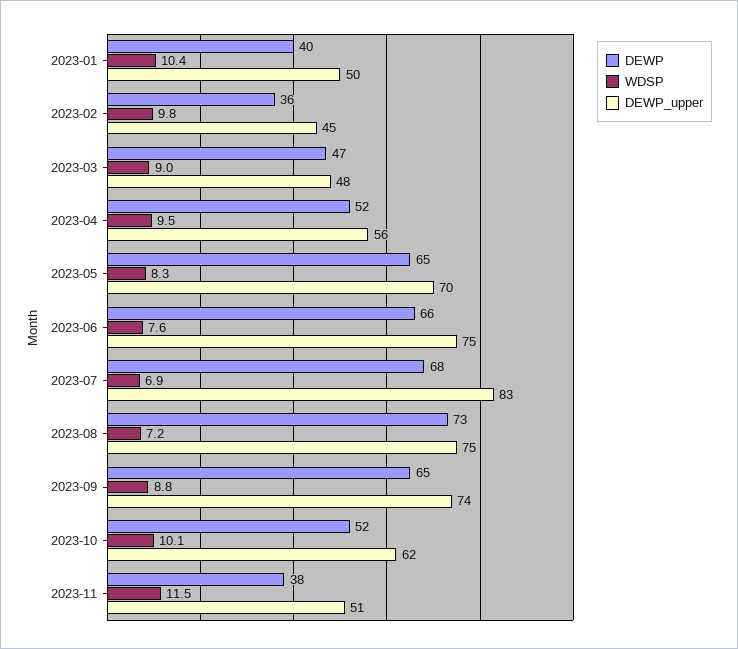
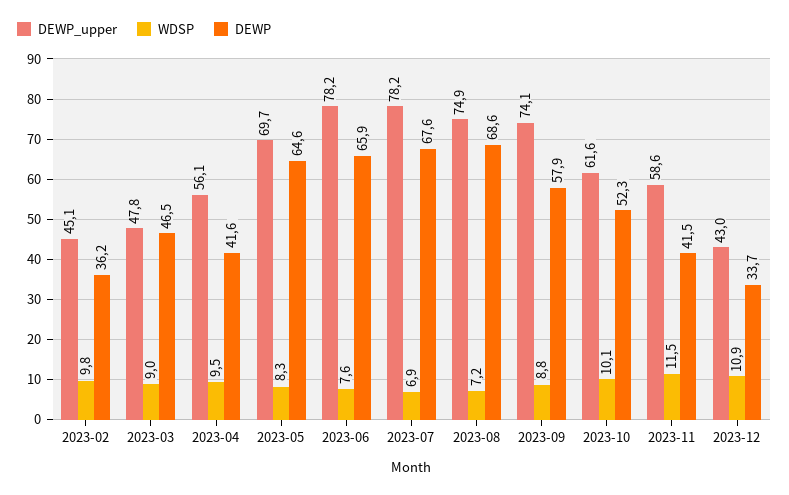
DEWP, 2023-01: 40 -> none
WDSP, 2023-01: 10.4 -> none
DEWP_upper, 2023-01: 50 -> none
DEWP, 2023-04: 52 -> 41.6
DEWP_upper, 2023-06: 75 -> 78.2
DEWP_upper, 2023-07: 83 -> 78.2
DEWP, 2023-08: 73 -> 68.6
DEWP, 2023-09: 65 -> 57.9
DEWP, 2023-11: 38 -> 41.5
DEWP_upper, 2023-11: 51 -> 58.6
DEWP_upper, 2023-12: none -> 43
WDSP, 2023-12: none -> 10.9
DEWP, 2023-12: none -> 33.7

